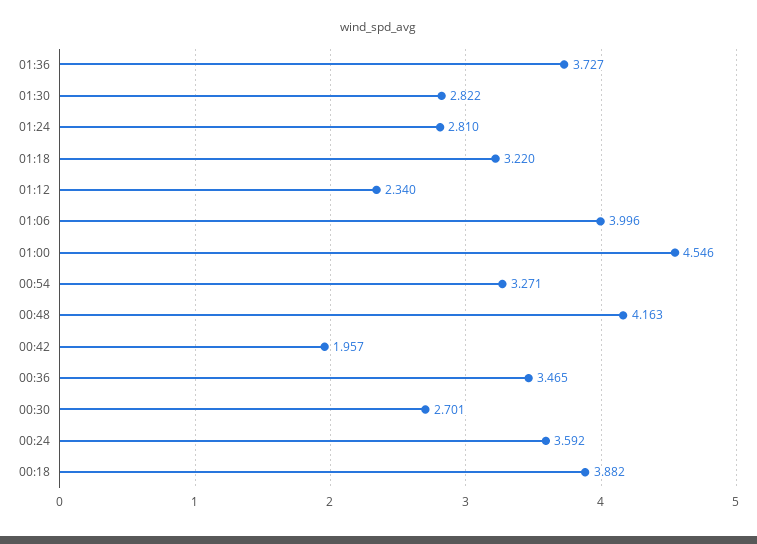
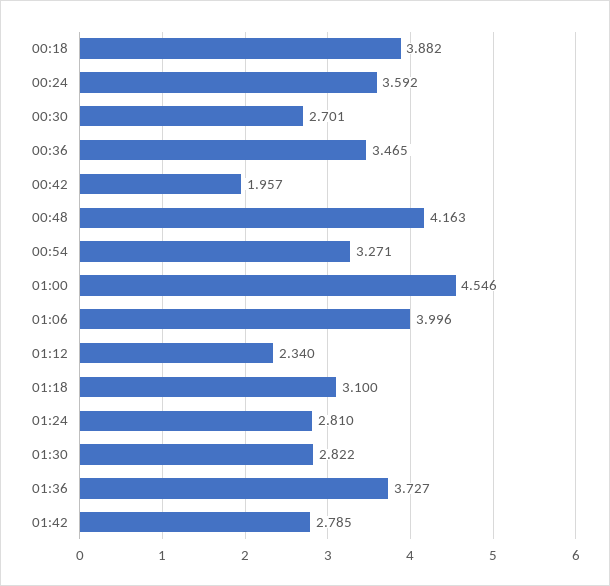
01:18: 3.22 -> 3.1
01:42: none -> 2.785

